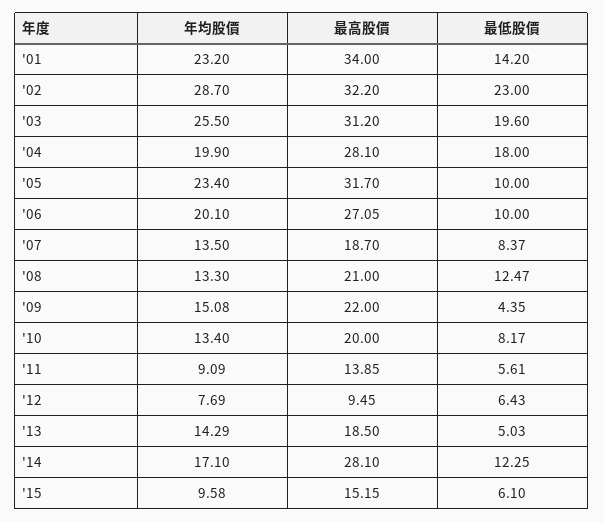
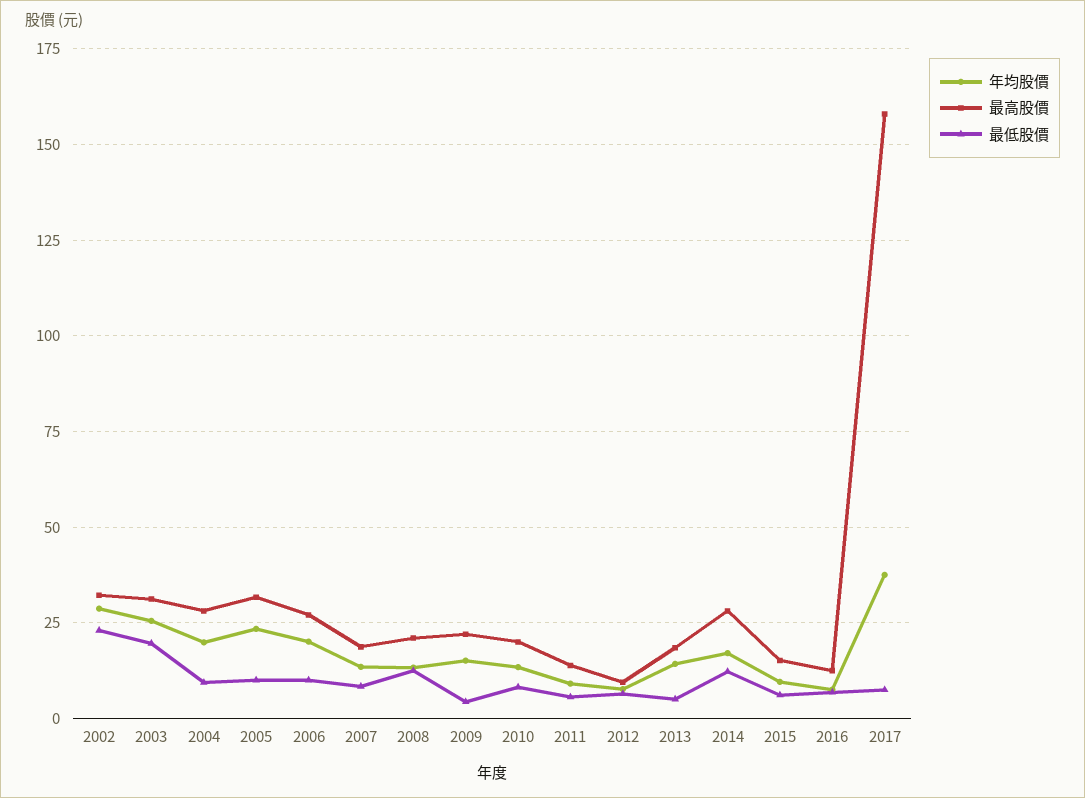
年均股價, '01: 23.2 -> none
最高股價, '01: 34 -> none
最低股價, '01: 14.2 -> none
最低股價, '04: 18 -> 10
年均股價, 2016: none -> 7.5
最高股價, 2016: none -> 12.5
最低股價, 2016: none -> 7.5
年均股價, 2017: none -> 37.5
最高股價, 2017: none -> 157.5
最低股價, 2017: none -> 7.5

